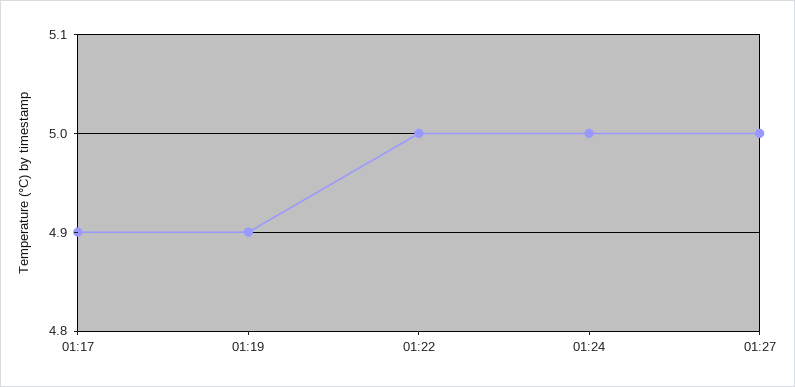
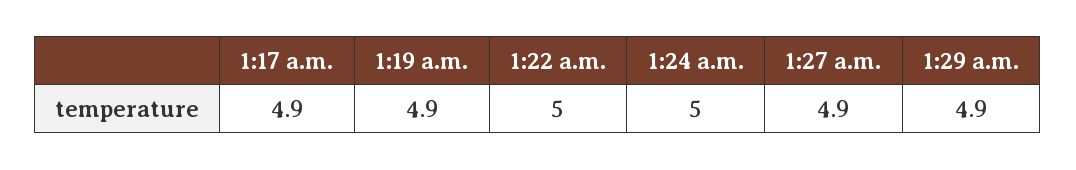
01:27: 5 -> 4.9
1:29 a.m.: none -> 4.9

